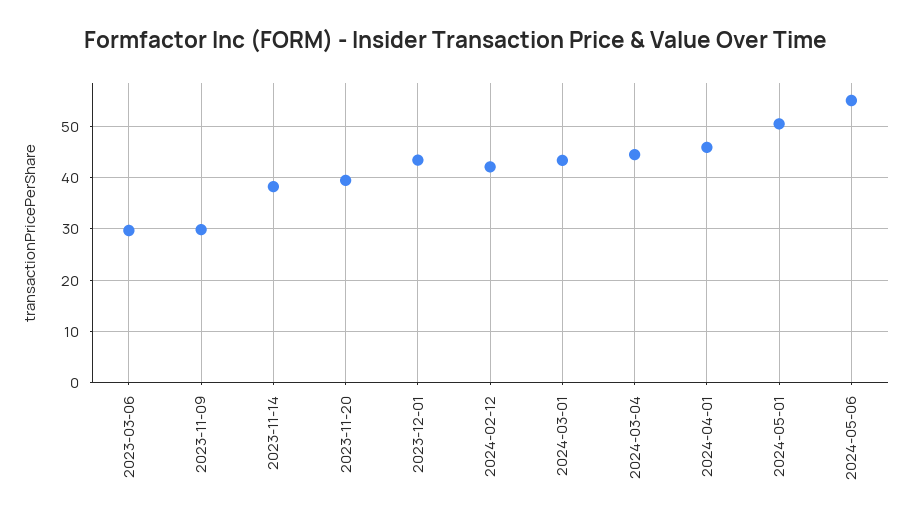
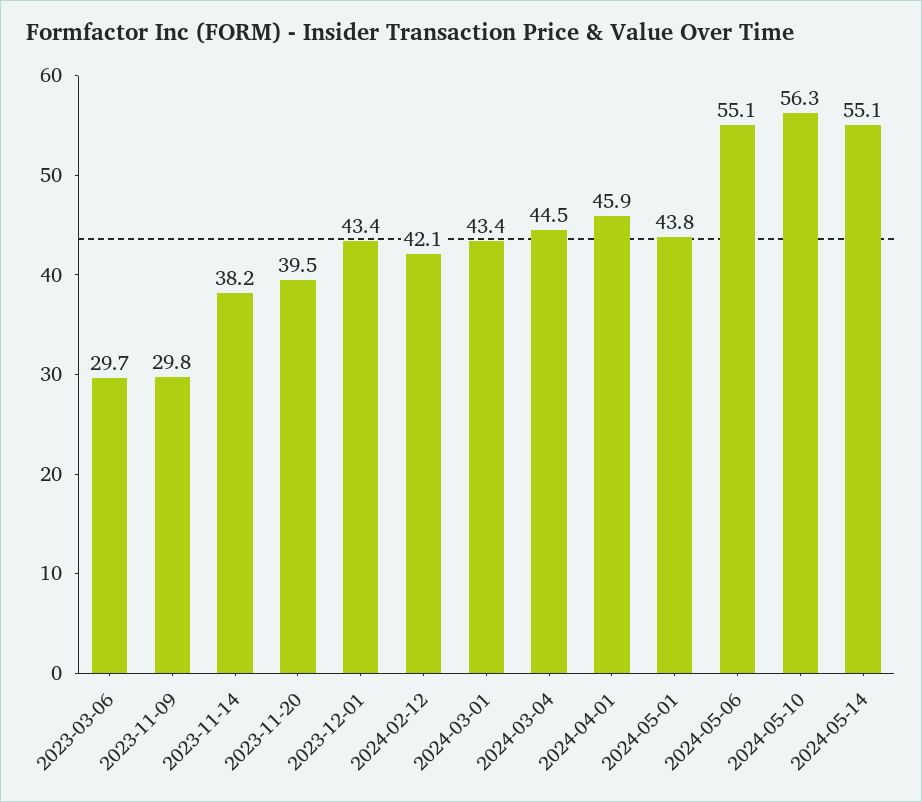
2024-05-01: 50 -> 43.8
2024-05-10: none -> 56.3
2024-05-14: none -> 55.1

